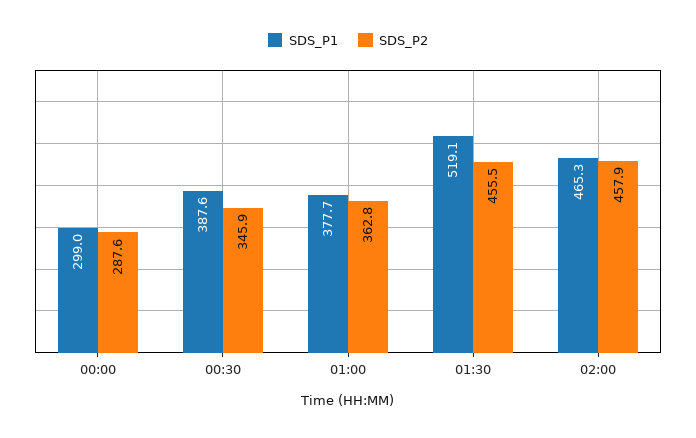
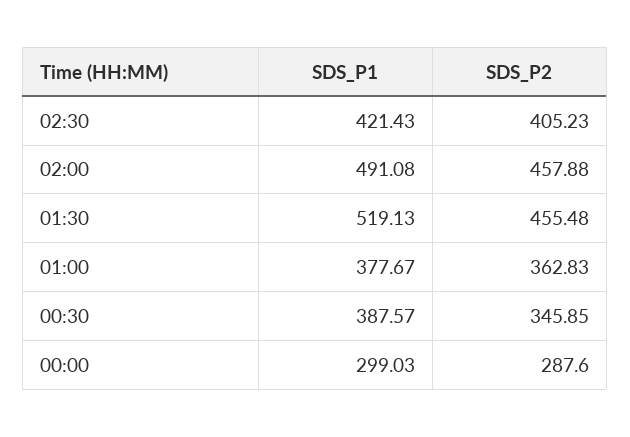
SDS_P1, 02:00: 465.3 -> 491.08
SDS_P1, 02:30: none -> 421.43
SDS_P2, 02:30: none -> 405.23

